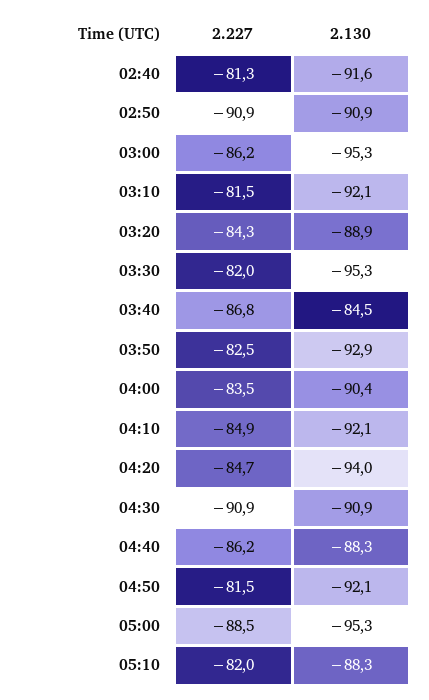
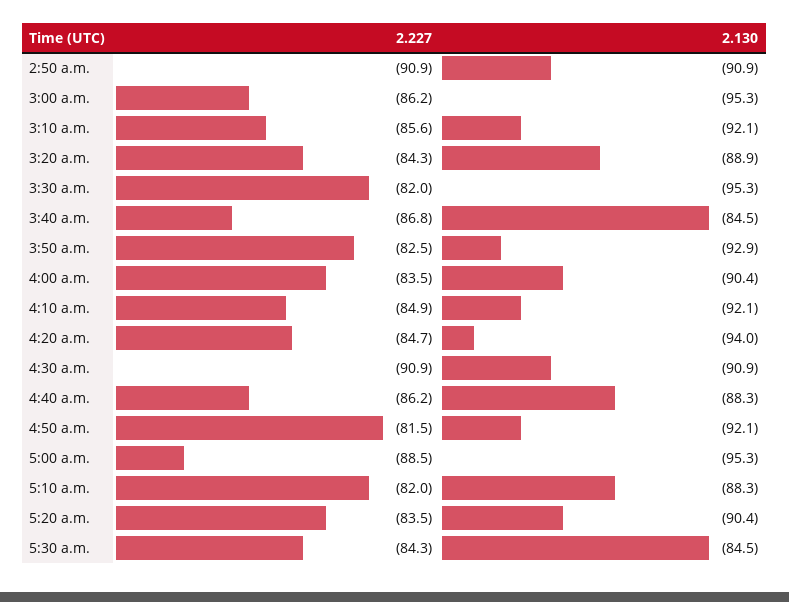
2.227, 02:40: -81.3 -> none
2.130, 02:40: -91.6 -> none
2.227, 03:10: -81.5 -> -85.6
2.227, 5:20 a.m.: none -> -83.5
2.130, 5:20 a.m.: none -> -90.4
2.227, 5:30 a.m.: none -> -84.3
2.130, 5:30 a.m.: none -> -84.5

